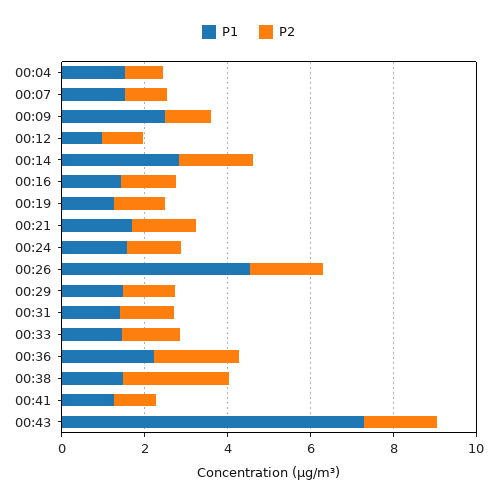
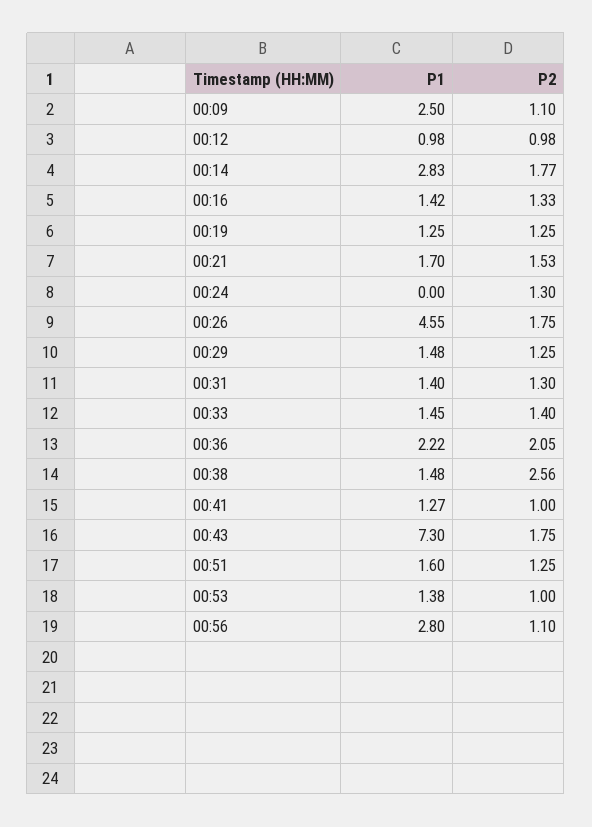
P1, 00:04: 1.5 -> none
P2, 00:04: 1 -> none
P1, 00:07: 1.5 -> none
P2, 00:07: 1 -> none
P1, 00:24: 1.5 -> 0
P1, 00:51: none -> 1.6
P2, 00:51: none -> 1.25
P1, 00:53: none -> 1.38
P2, 00:53: none -> 1
P1, 00:56: none -> 2.8
P2, 00:56: none -> 1.1

